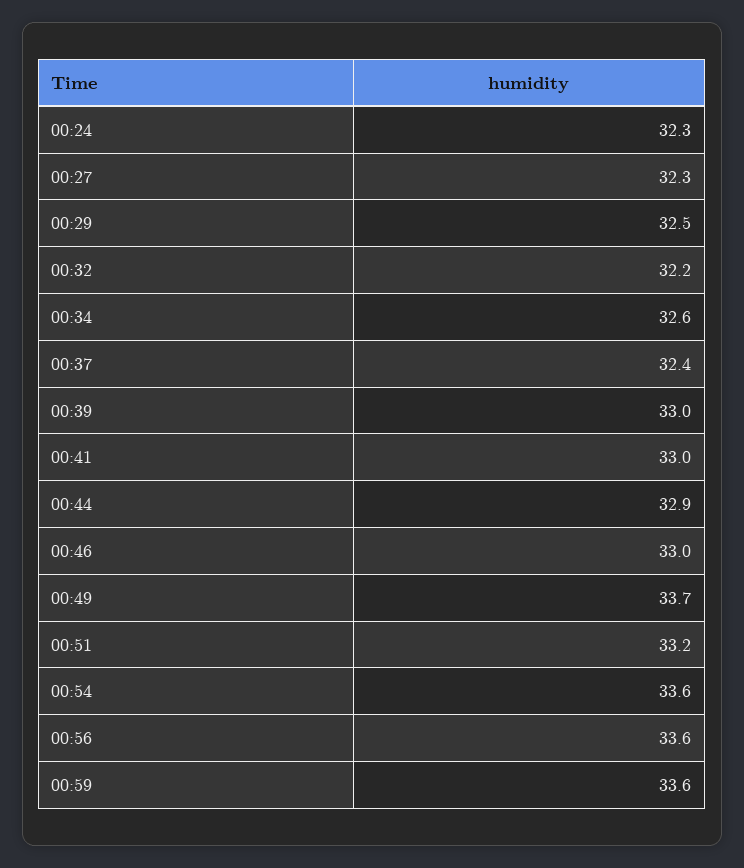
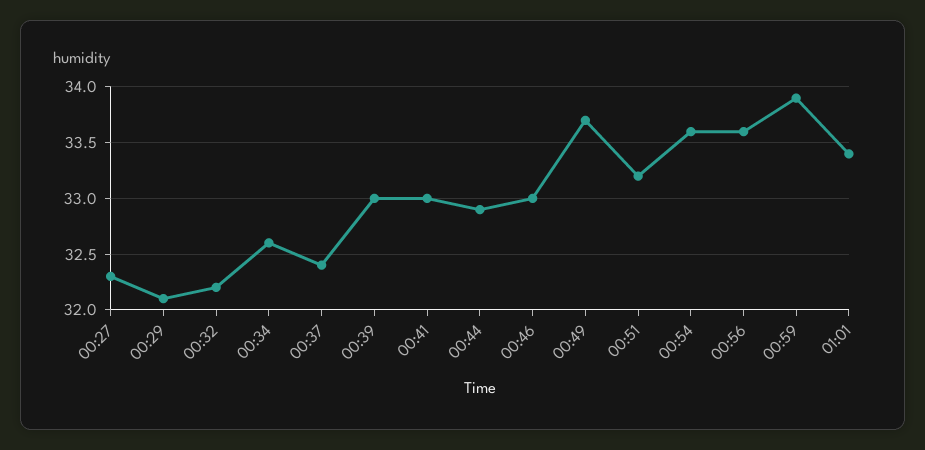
00:24: 32.3 -> none
00:29: 32.5 -> 32.1
00:59: 33.6 -> 33.9
01:01: none -> 33.4

